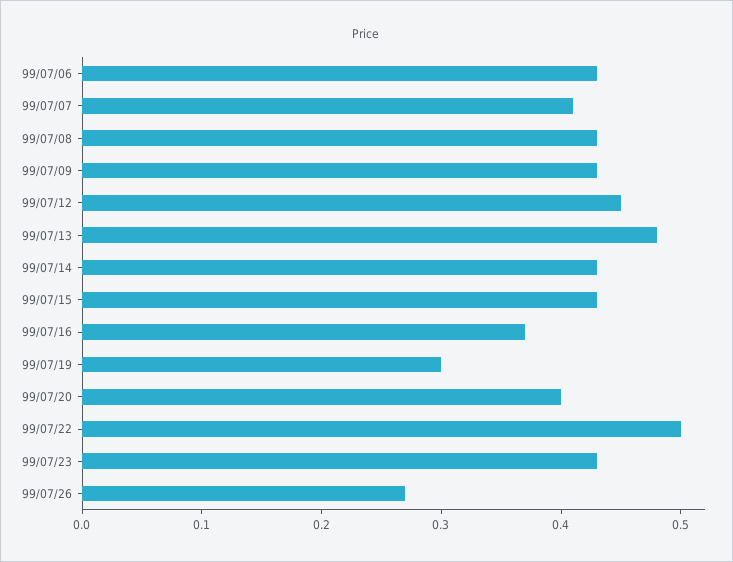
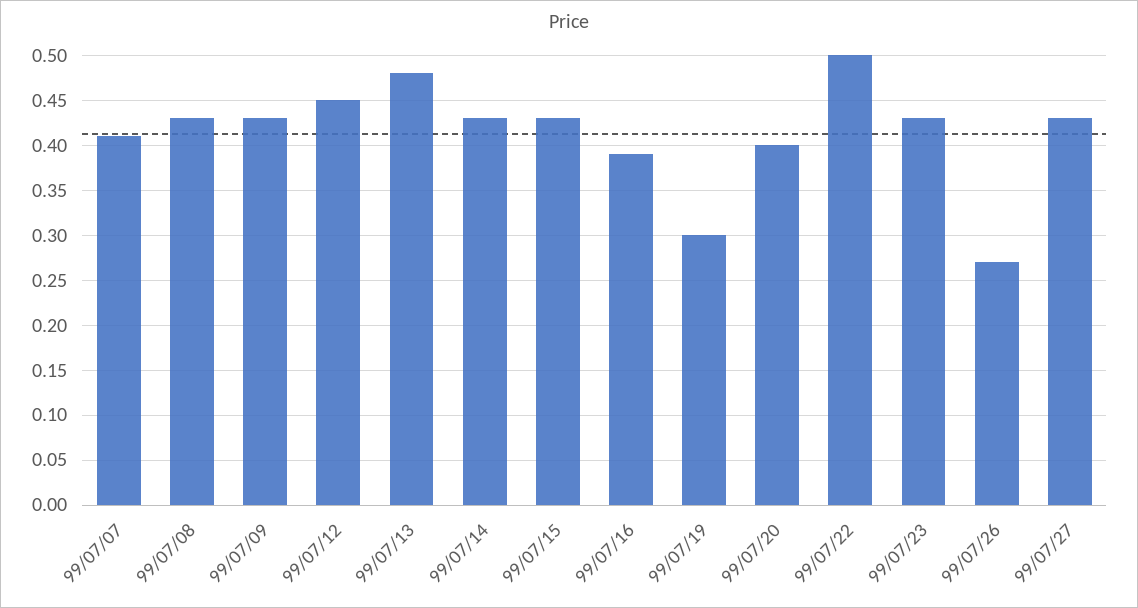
99/07/06: 0.43 -> none
99/07/16: 0.37 -> 0.39
99/07/27: none -> 0.43

